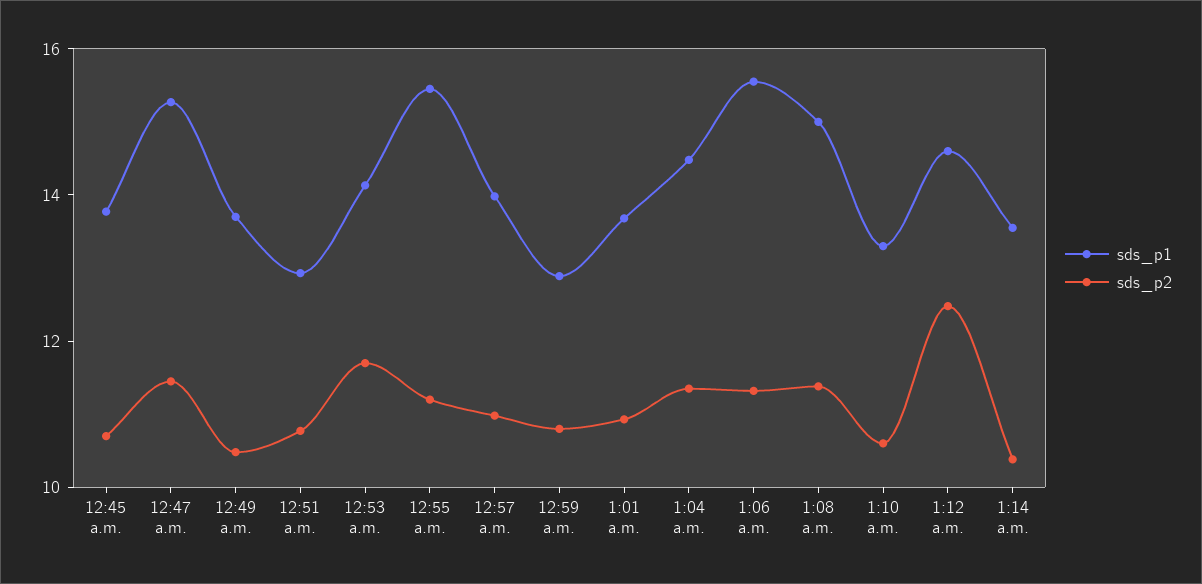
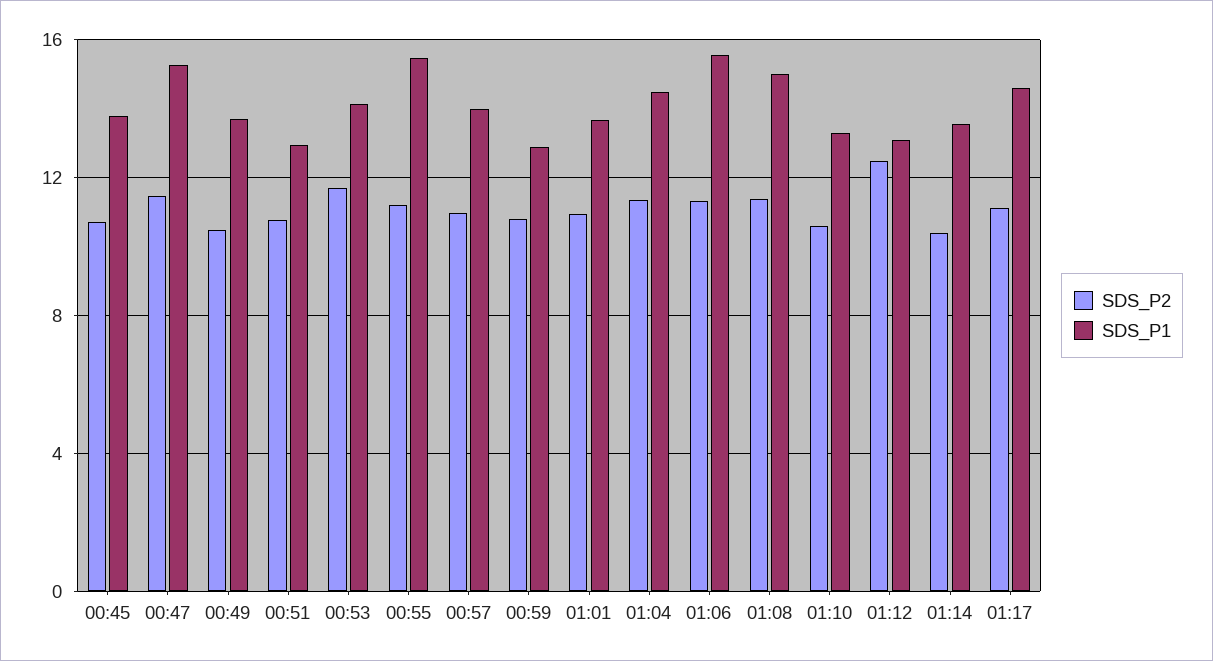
sds_p1, 1:12 a.m.: 14.5 -> 13
sds_p2, 01:17: none -> 11
sds_p1, 01:17: none -> 14.5

